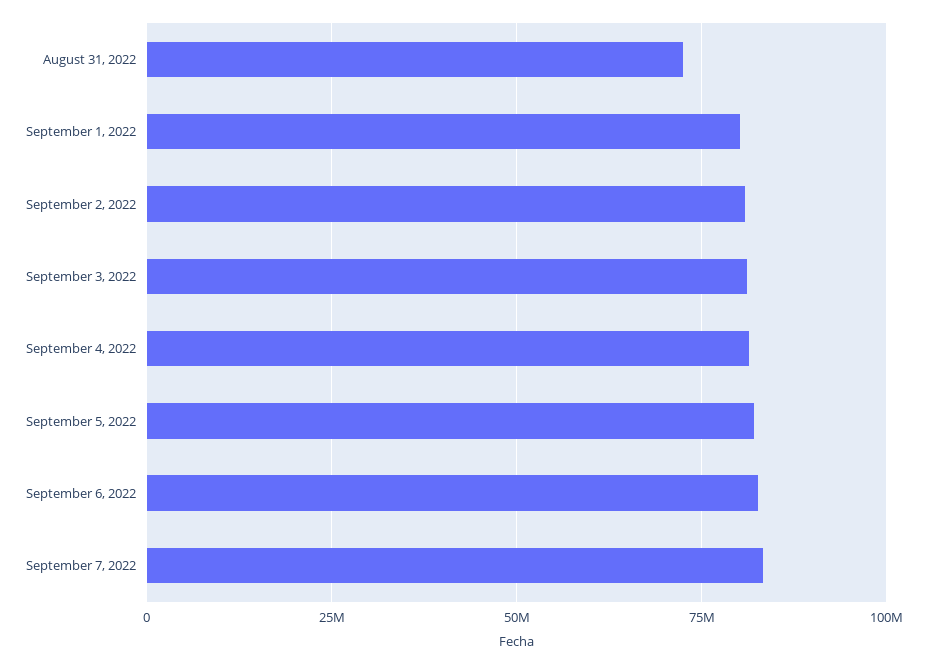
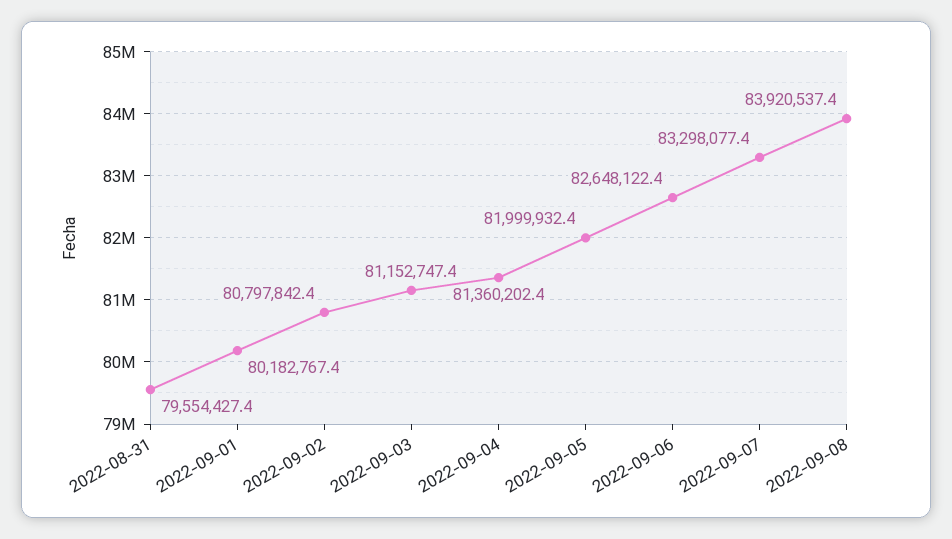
August 31, 2022: 72500000 -> 79554427.4
2022-09-08: none -> 83920537.4

